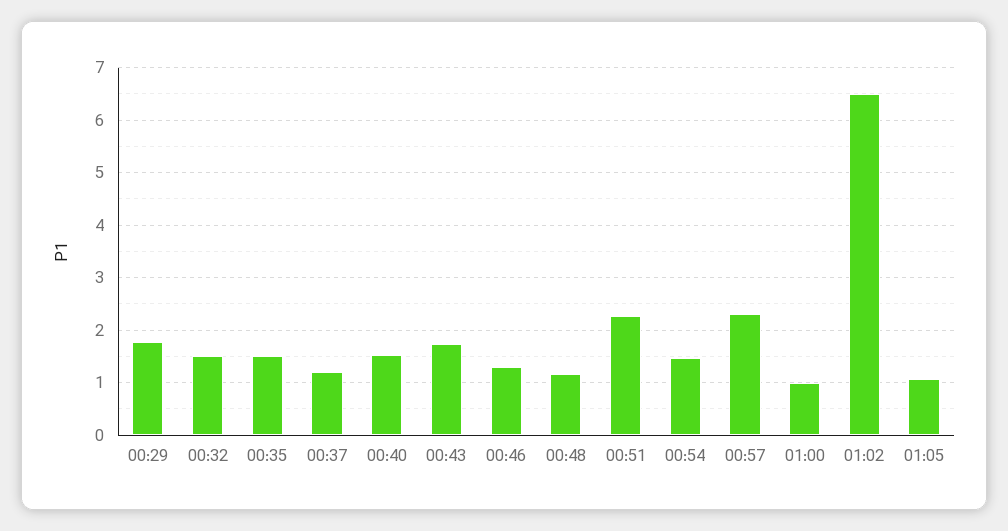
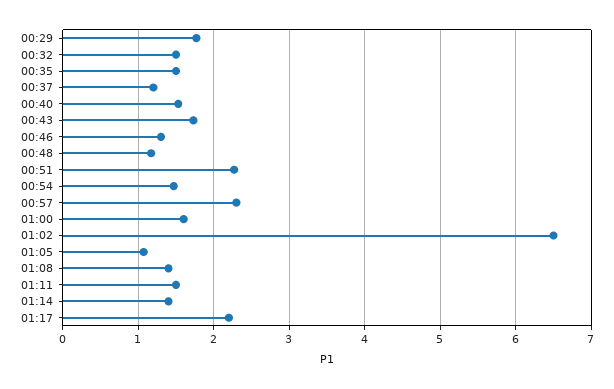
01:00: 1 -> 1.6
01:08: none -> 1.4
01:11: none -> 1.5
01:14: none -> 1.4
01:17: none -> 2.2

